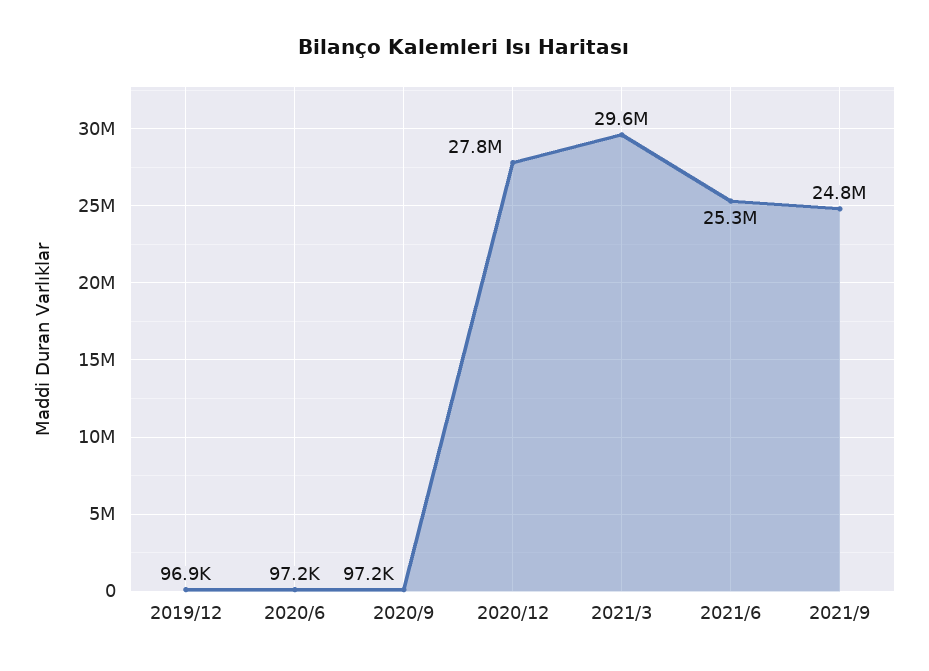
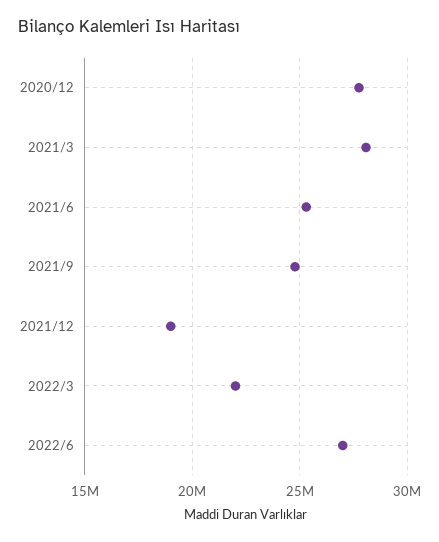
2019/12: 96900 -> none
2020/6: 97200 -> none
2020/9: 97200 -> none
2021/3: 29600000 -> 28000000
2021/12: none -> 19000000
2022/3: none -> 22000000
2022/6: none -> 27000000

